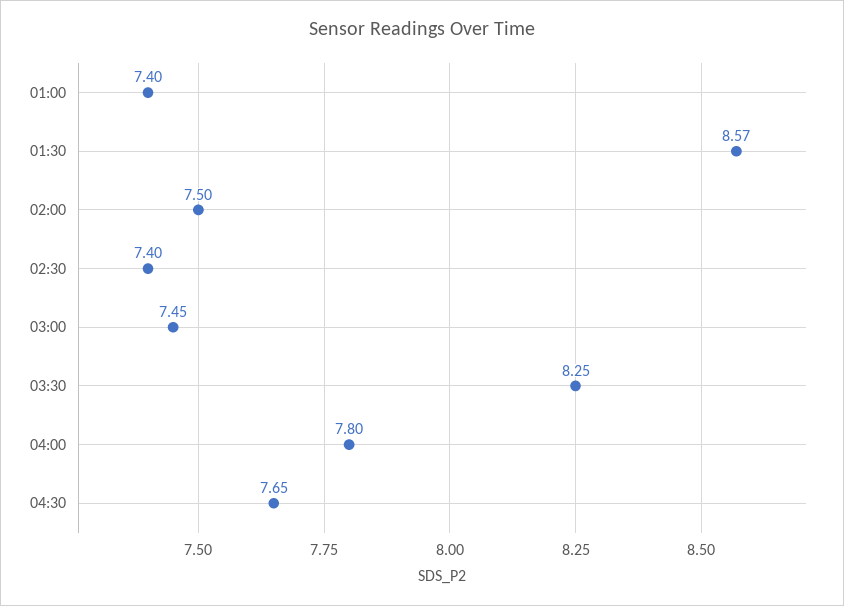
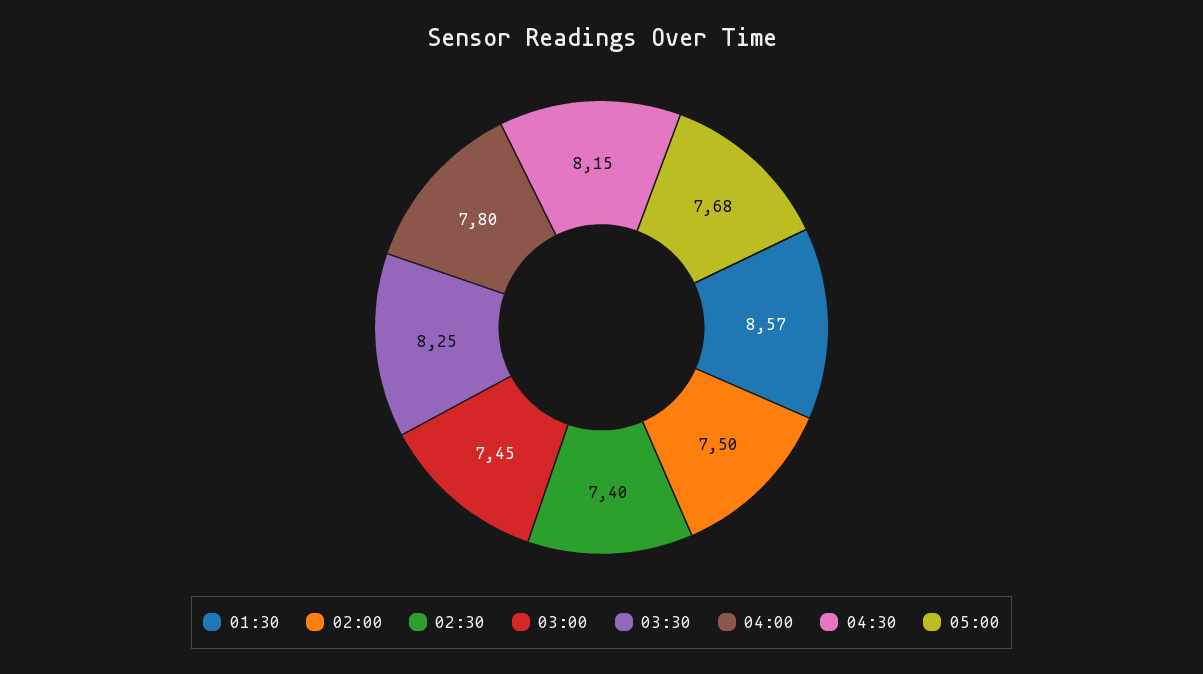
01:00: 7.4 -> none
04:30: 7.65 -> 8.15
05:00: none -> 7.68

